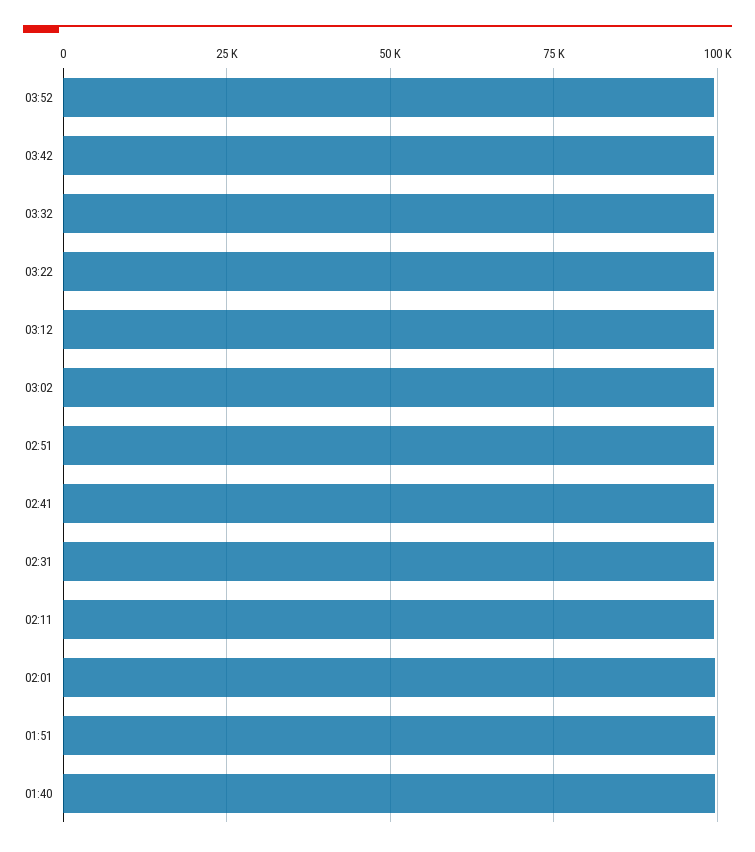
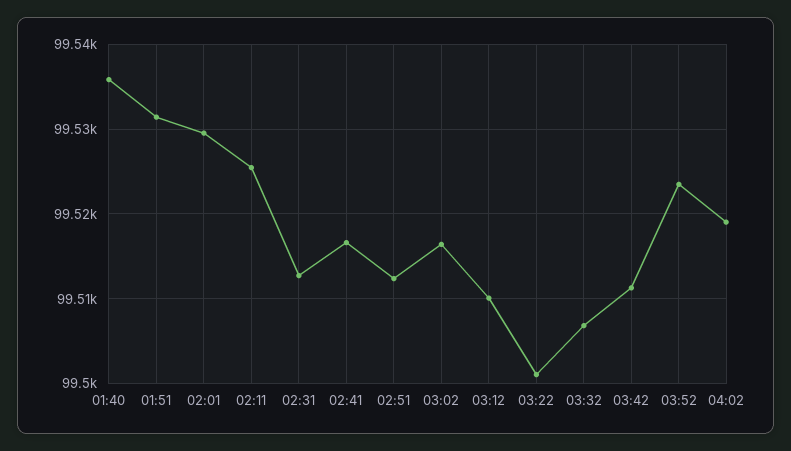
04:02: none -> 99519

